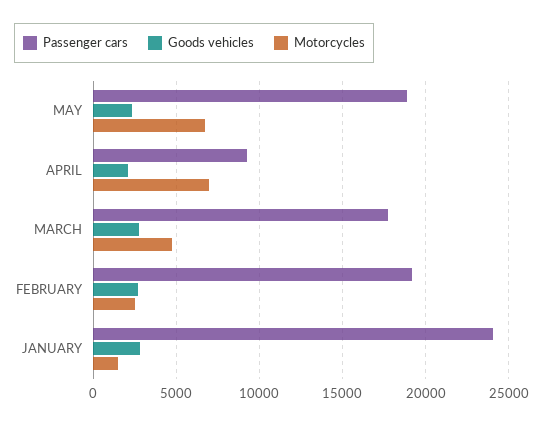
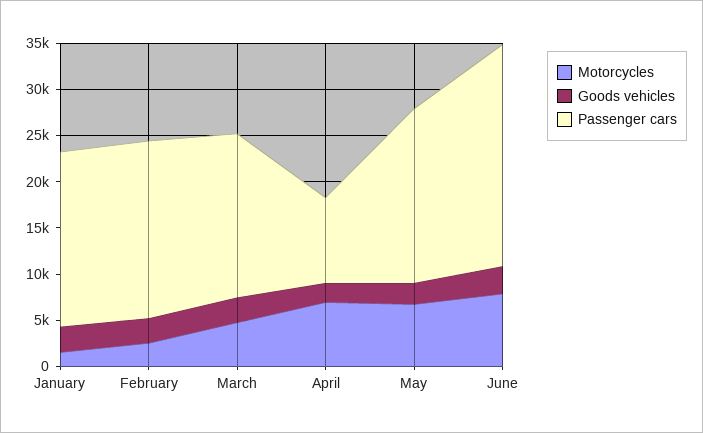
Passenger cars, JANUARY: 24000 -> 19000
Motorcycles, June: none -> 8000
Goods vehicles, June: none -> 3000
Passenger cars, June: none -> 24000

